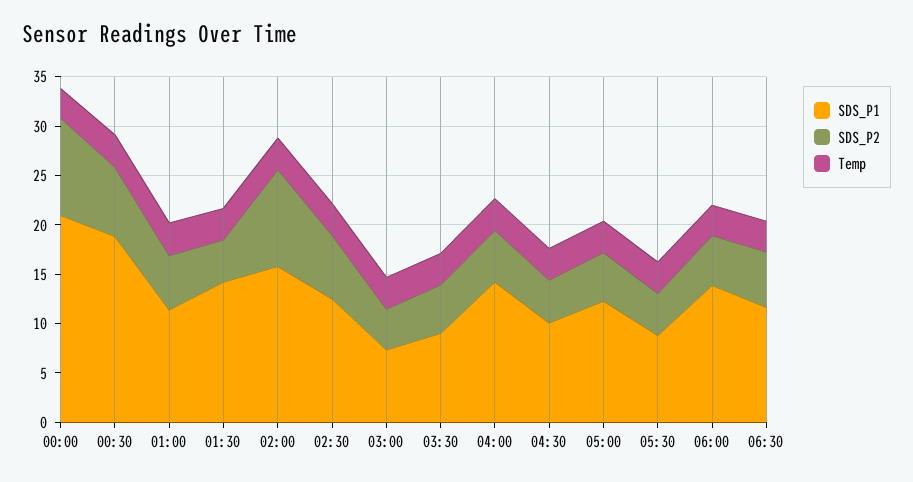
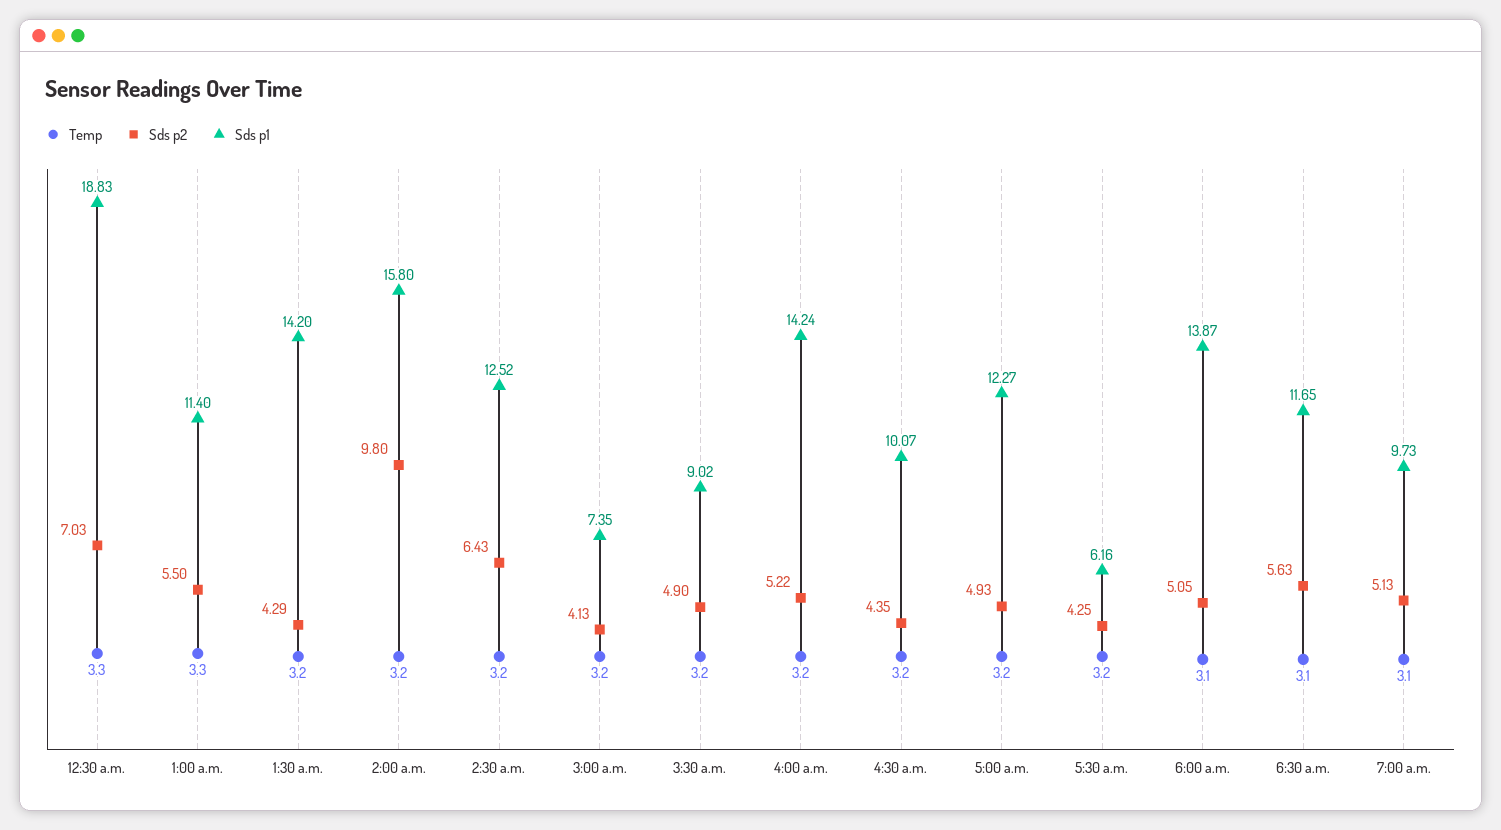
SDS_P1, 00:00: 21 -> none
SDS_P2, 00:00: 10 -> none
Temp, 00:00: 3 -> none
SDS_P1, 05:30: 9 -> 6.16
Temp, 7:00 a.m.: none -> 3.1
SDS_P2, 7:00 a.m.: none -> 5.13
SDS_P1, 7:00 a.m.: none -> 9.73

